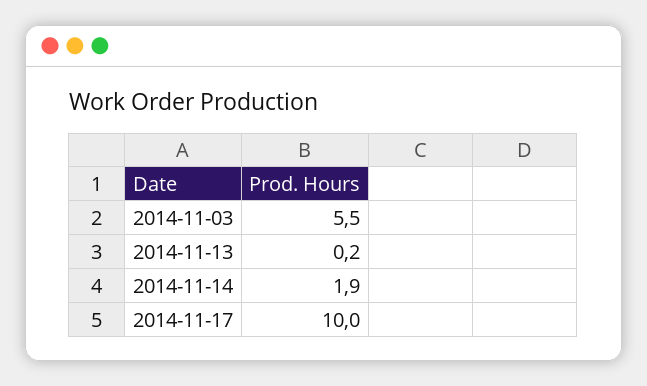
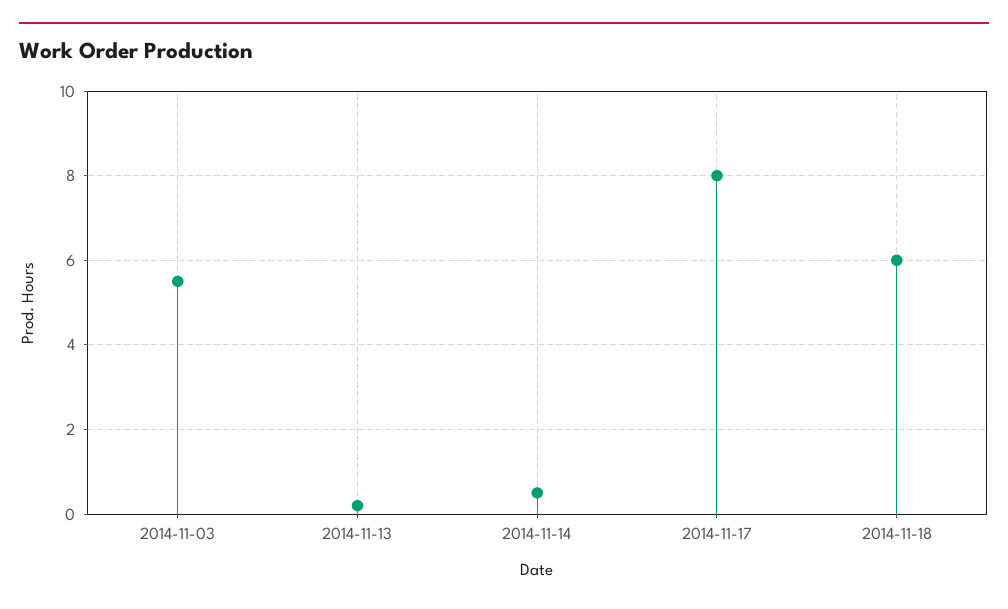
2014-11-14: 1.9 -> 0.5
2014-11-17: 10 -> 8
2014-11-18: none -> 6

